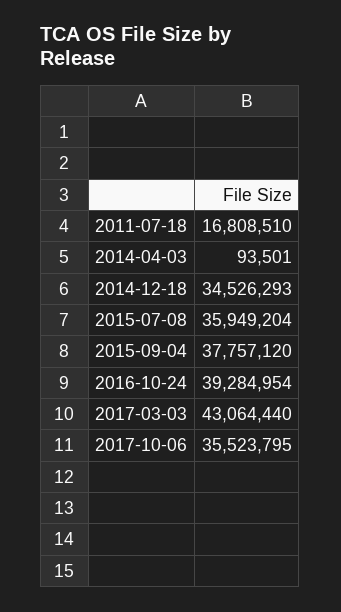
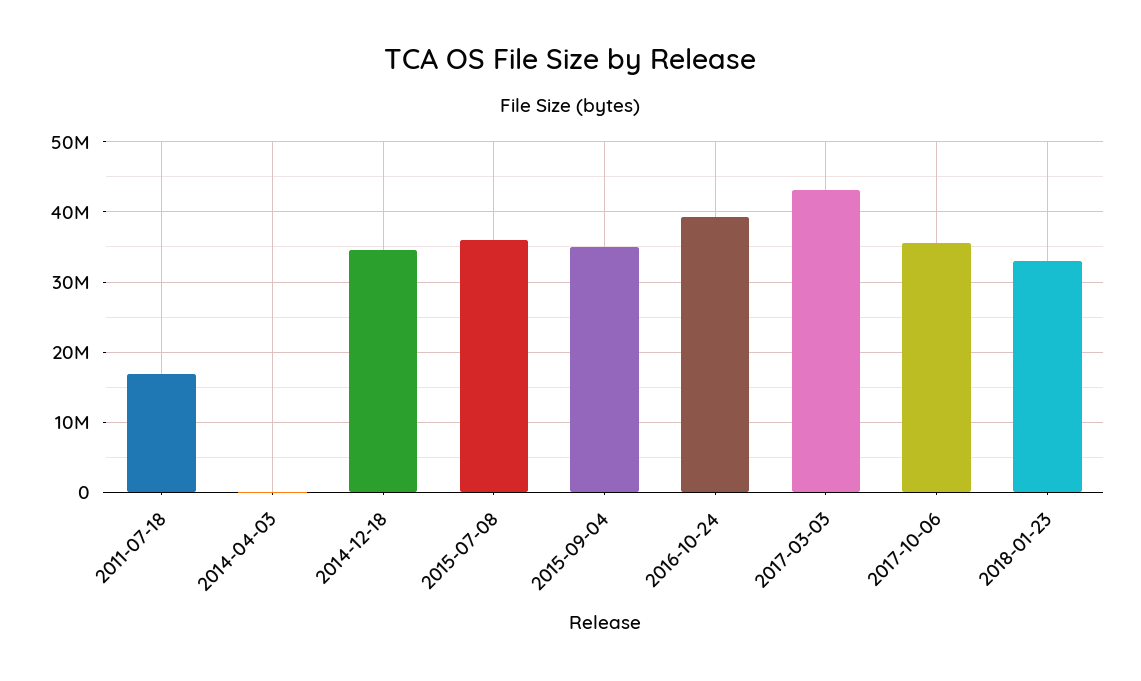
2015-09-04: 37757120 -> 35000000
2018-01-23: none -> 33000000

